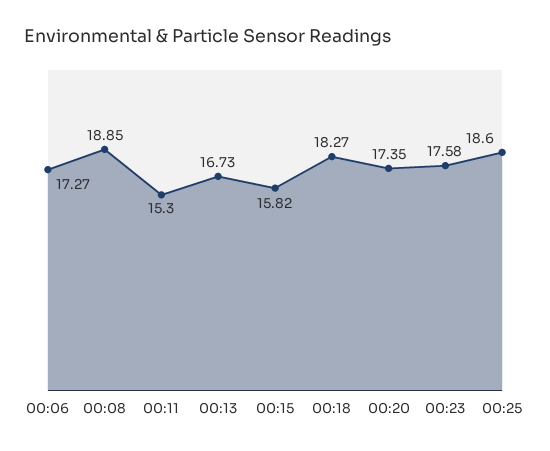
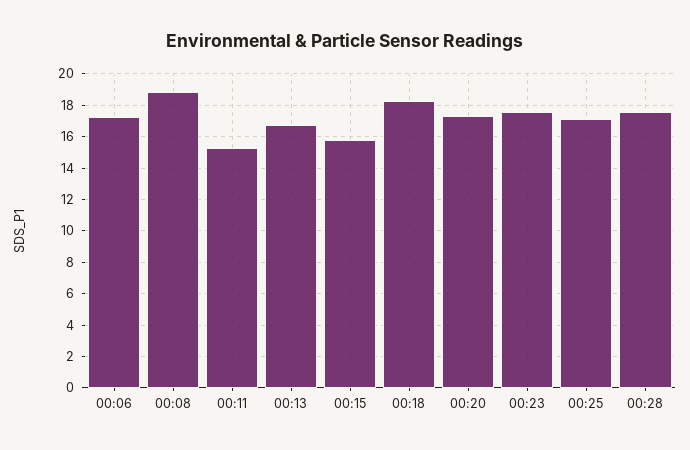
00:25: 18.6 -> 17
00:28: none -> 17.5

